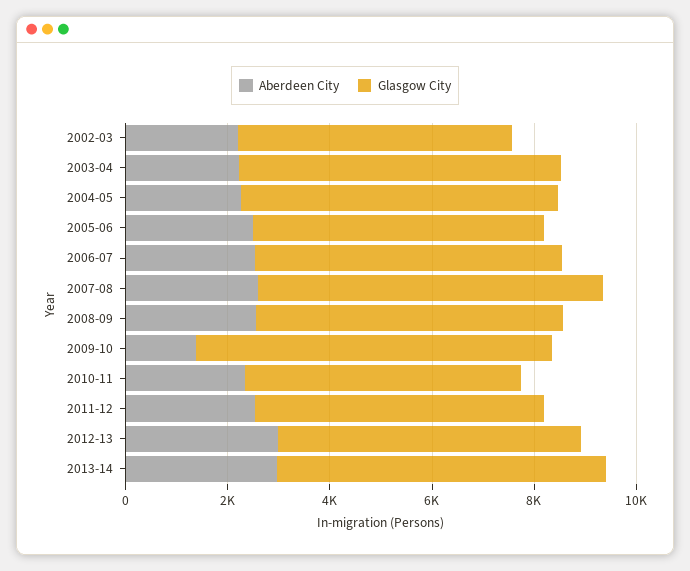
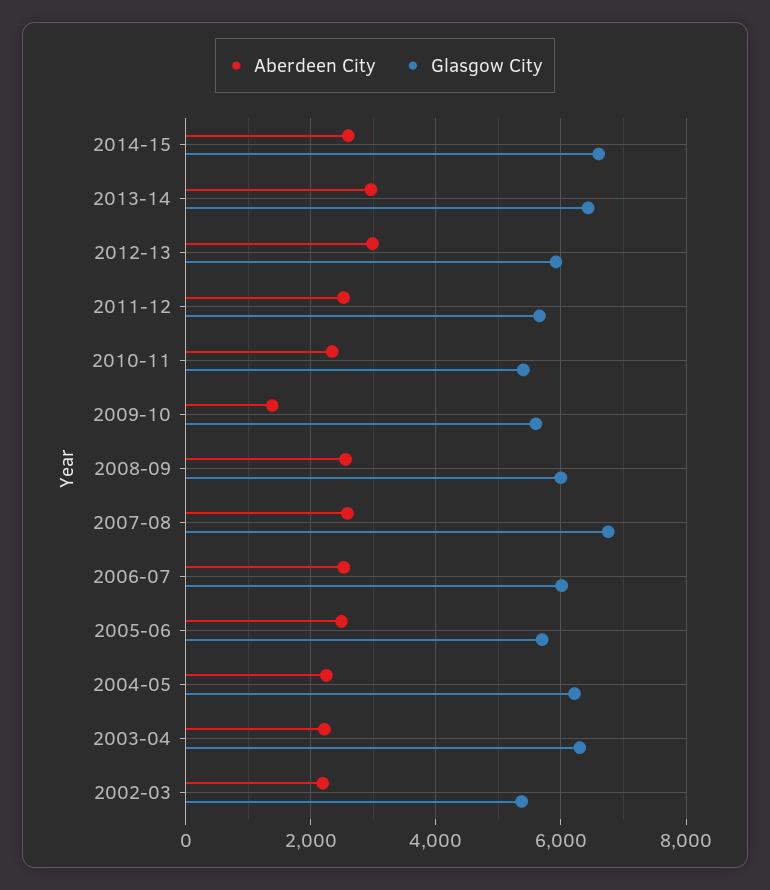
Glasgow City, 2009-10: 7000 -> 5600
Aberdeen City, 2014-15: none -> 2600
Glasgow City, 2014-15: none -> 6600

